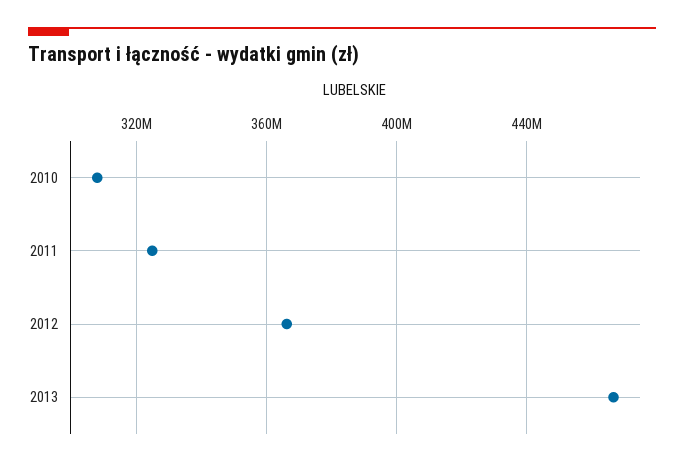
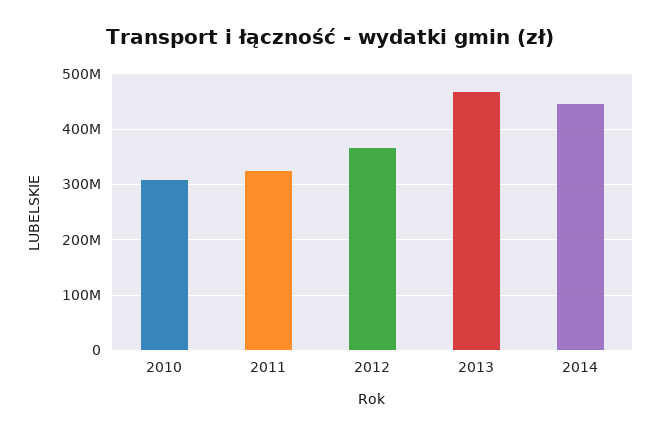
2014: none -> 440000000

